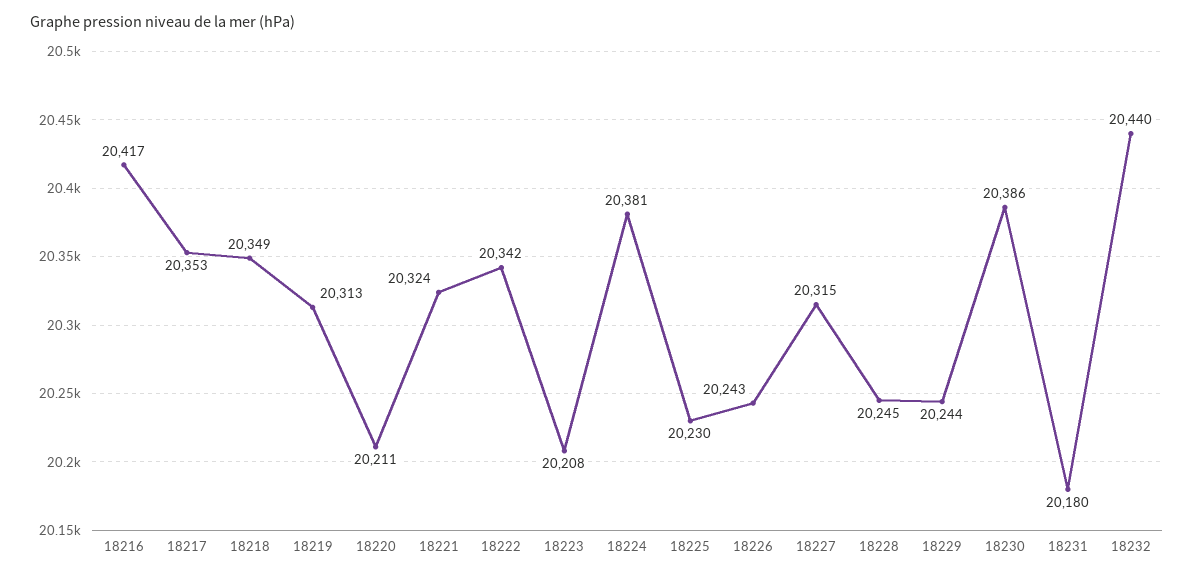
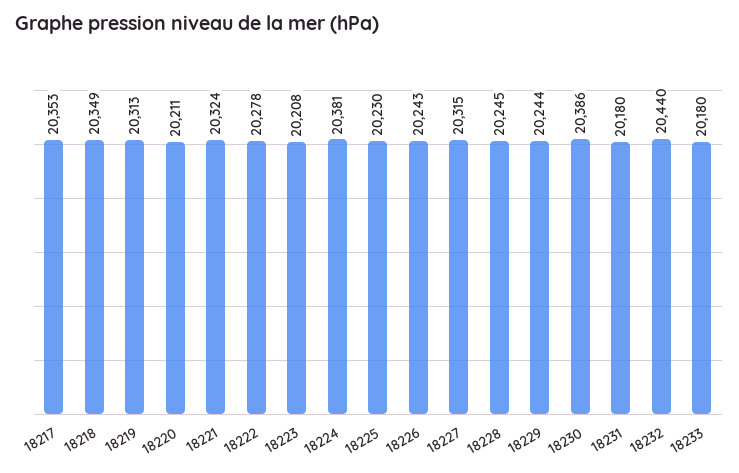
18216: 20417 -> none
18222: 20342 -> 20278
18233: none -> 20180

